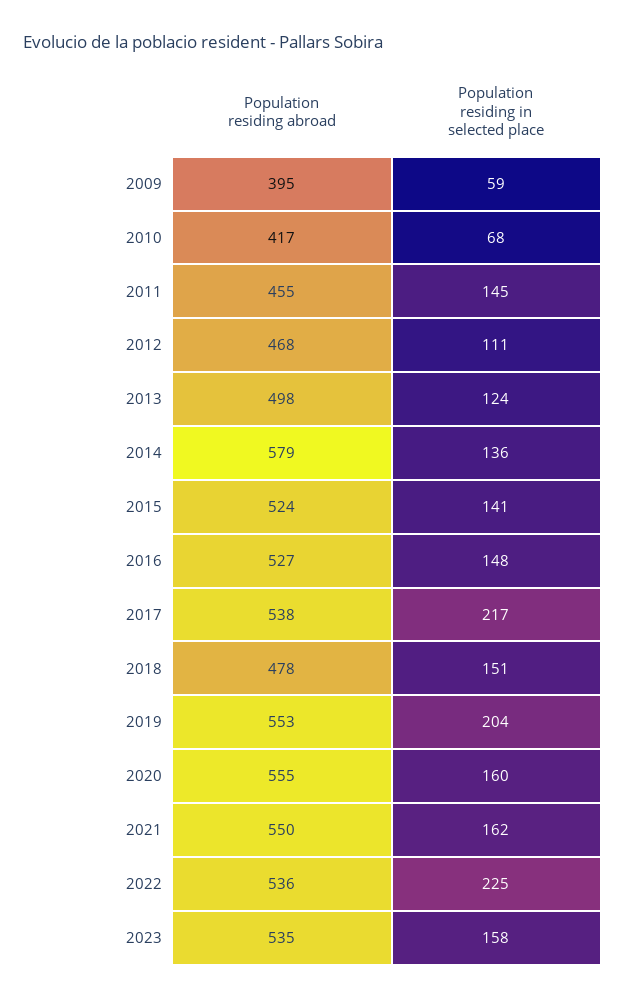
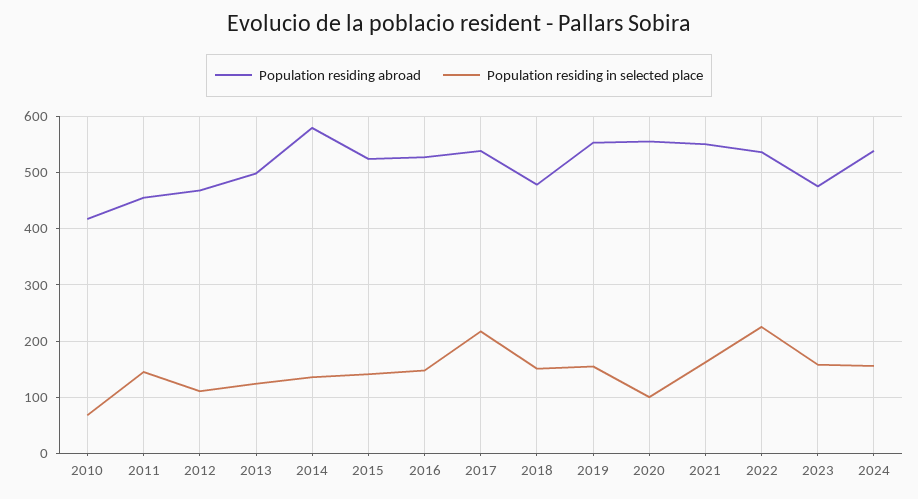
Population residing abroad, 2009: 395 -> none
Population residing in selected place, 2009: 59 -> none
Population residing in selected place, 2019: 204 -> 160
Population residing in selected place, 2020: 160 -> 100
Population residing abroad, 2023: 535 -> 480
Population residing abroad, 2024: none -> 540
Population residing in selected place, 2024: none -> 160

